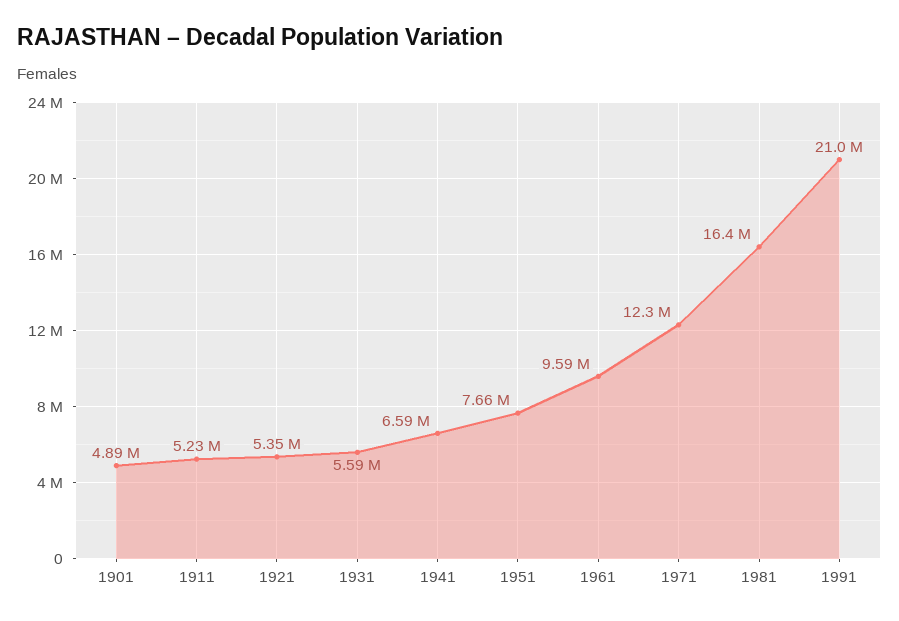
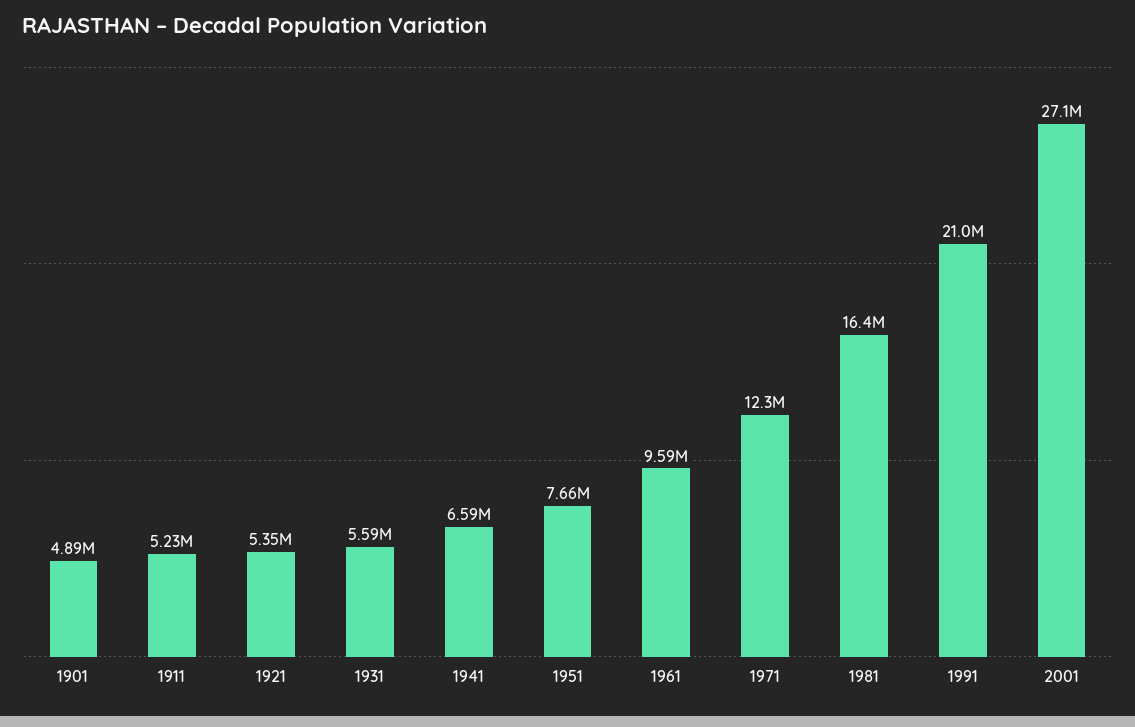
2001: none -> 27100000

